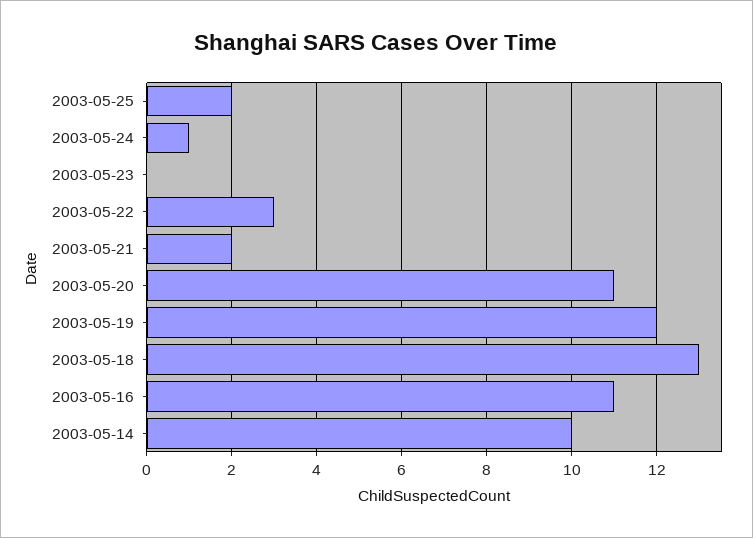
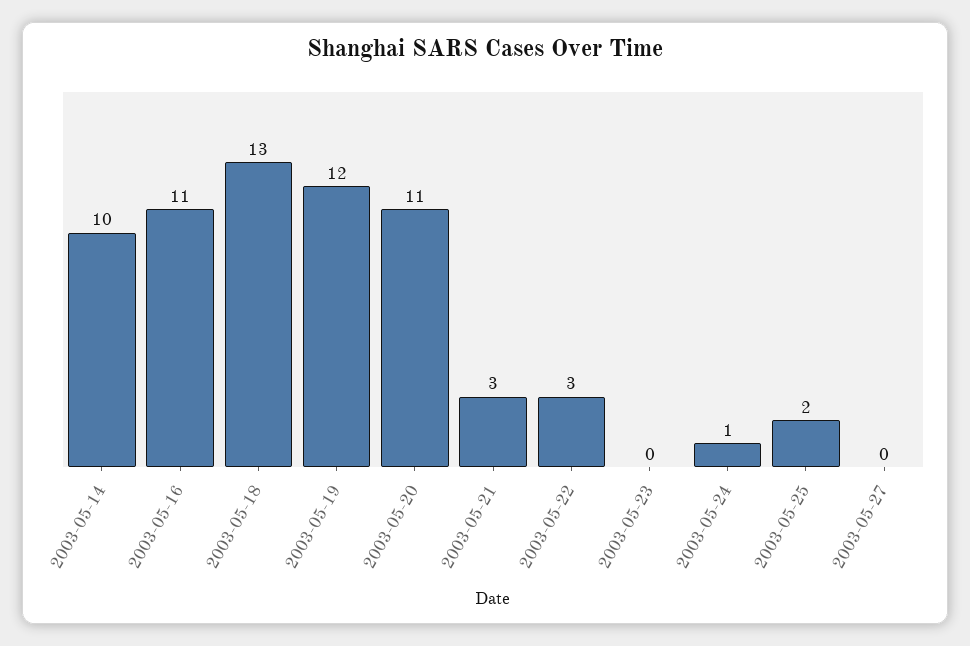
2003-05-21: 2 -> 3
2003-05-27: none -> 0

